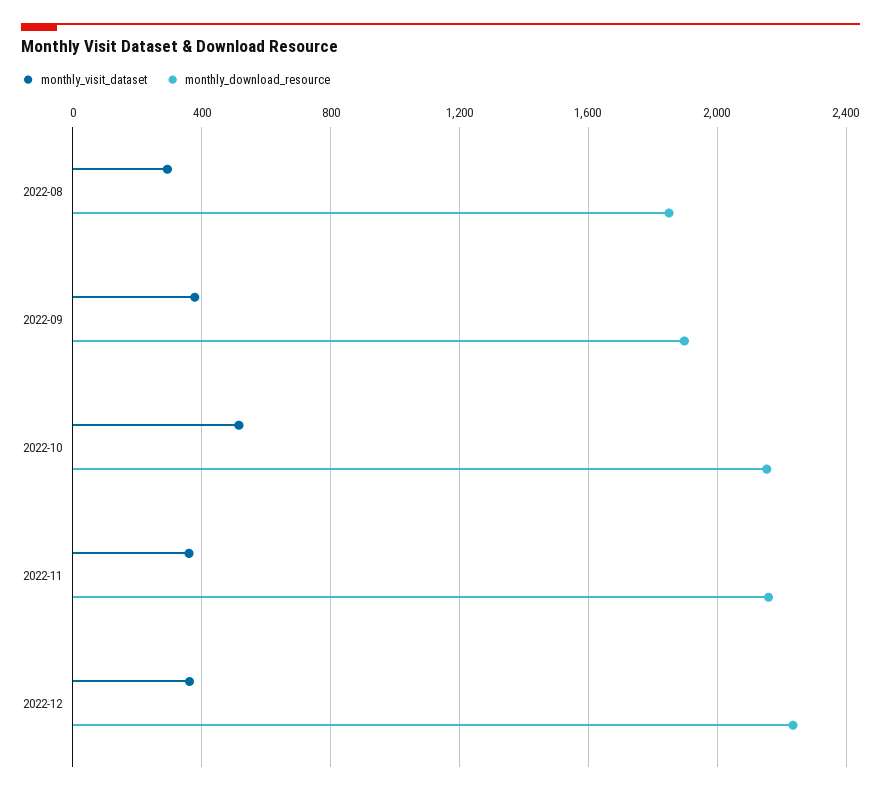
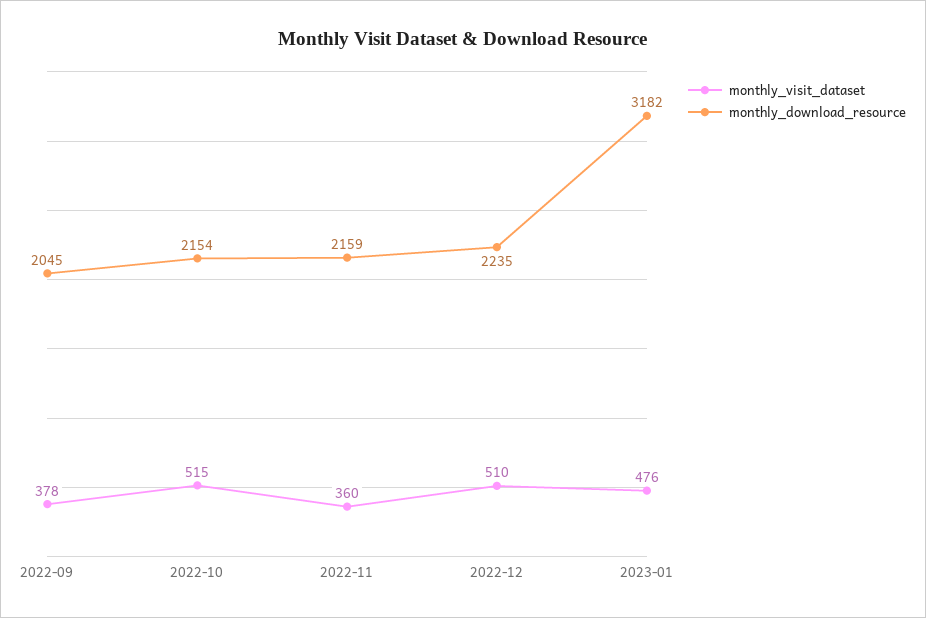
monthly_visit_dataset, 2022-08: 300 -> none
monthly_download_resource, 2022-08: 1850 -> none
monthly_download_resource, 2022-09: 1900 -> 2045
monthly_visit_dataset, 2022-12: 350 -> 510
monthly_visit_dataset, 2023-01: none -> 476
monthly_download_resource, 2023-01: none -> 3182

